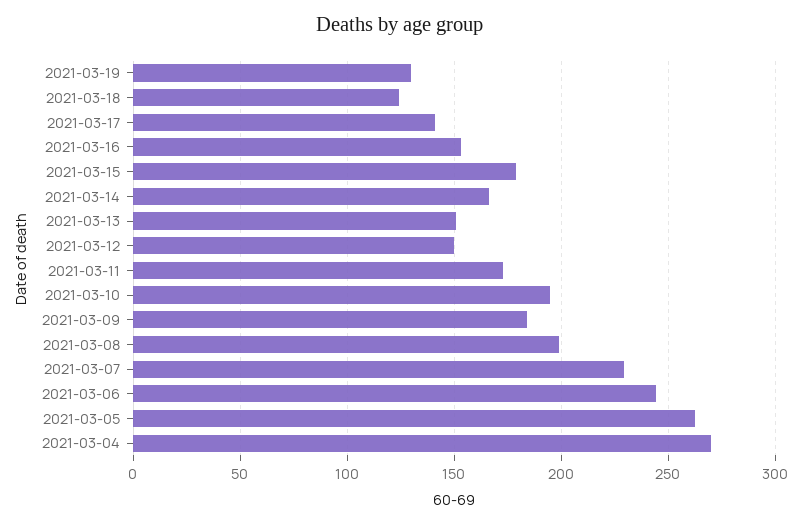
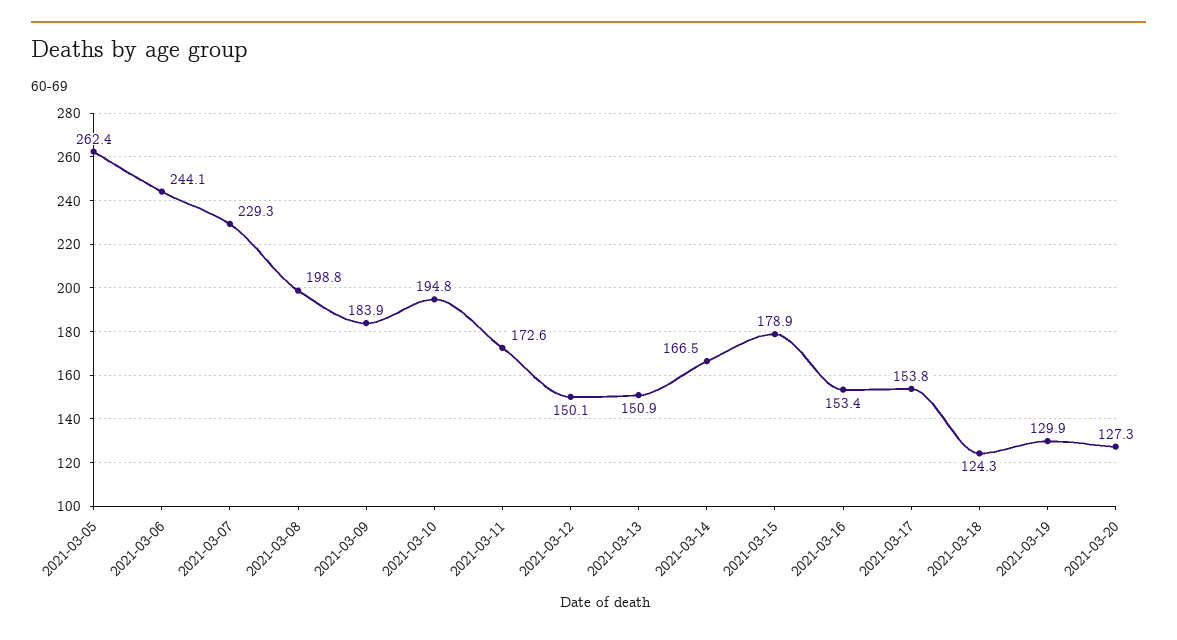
2021-03-17: 140 -> 153.8
2021-03-04: 270 -> none
2021-03-20: none -> 127.3

